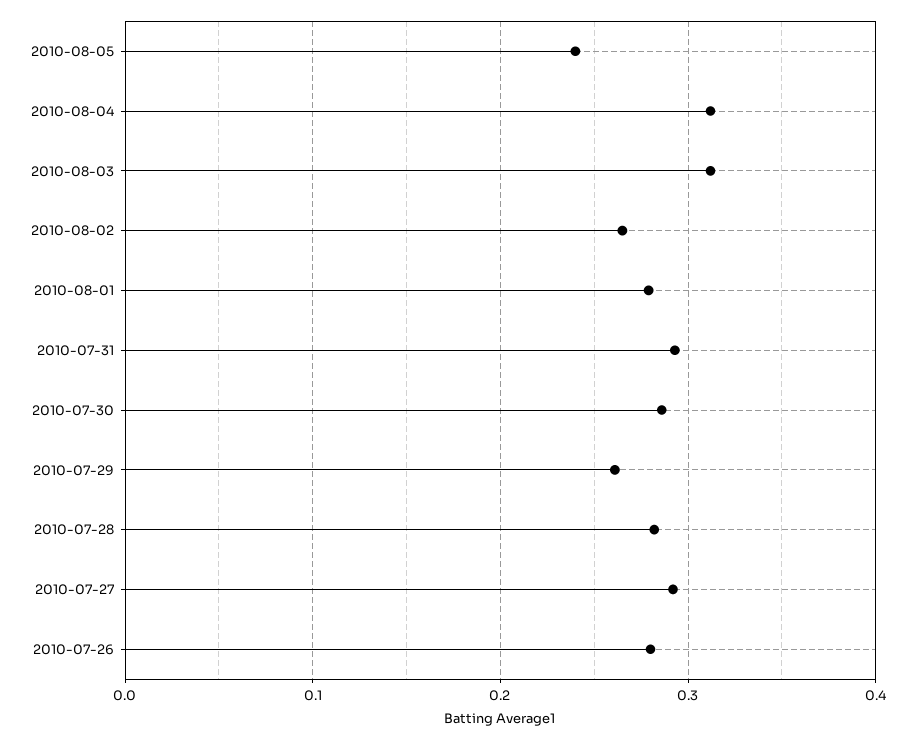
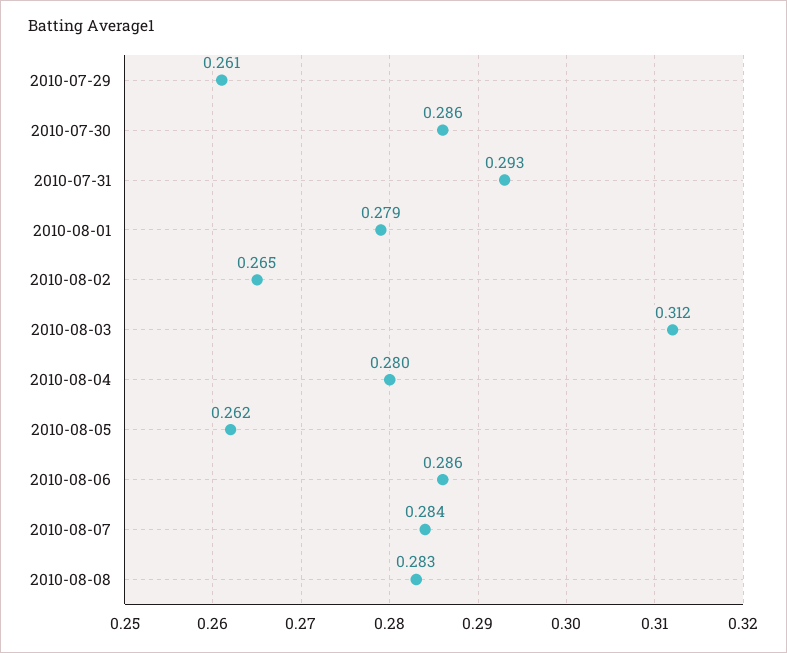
2010-08-05: 0.24 -> 0.262
2010-08-04: 0.31 -> 0.28
2010-07-28: 0.28 -> none
2010-07-27: 0.29 -> none
2010-07-26: 0.28 -> none
2010-08-06: none -> 0.286
2010-08-07: none -> 0.284
2010-08-08: none -> 0.283

